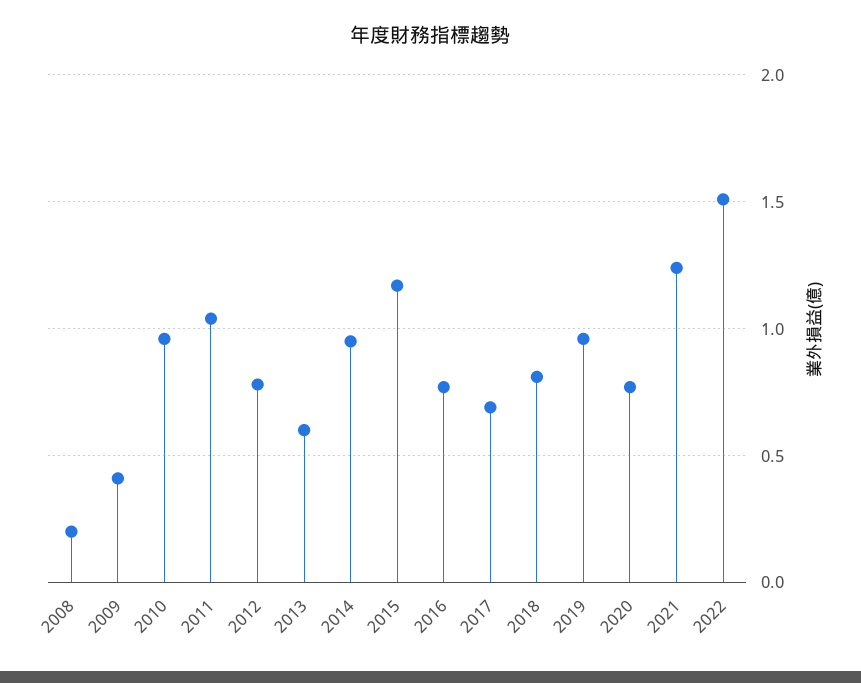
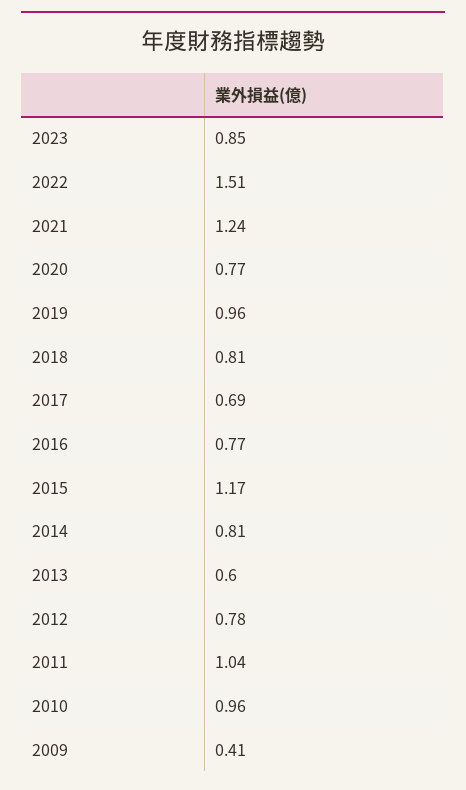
2008: 0.2 -> none
2014: 0.95 -> 0.81
2023: none -> 0.85

